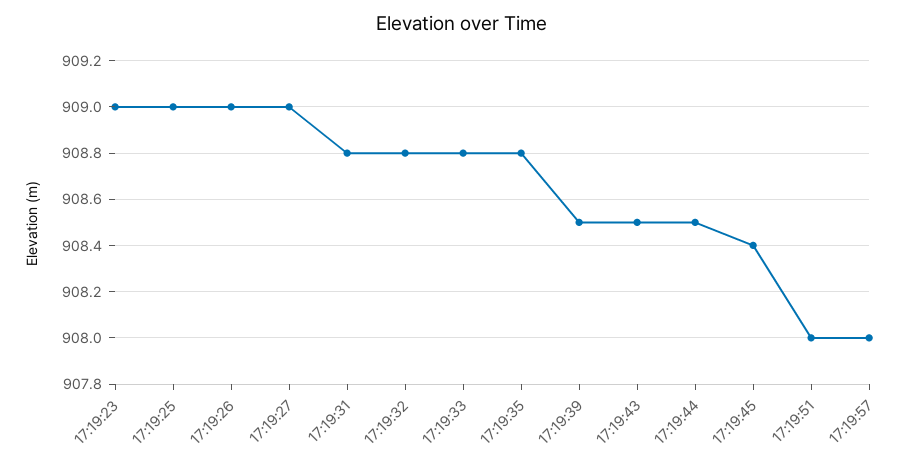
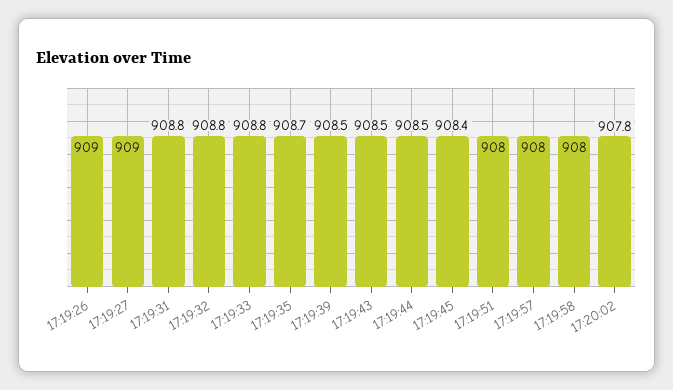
17:19:23: 909 -> none
17:19:25: 909 -> none
17:19:35: 908.8 -> 908.7
17:19:58: none -> 908
17:20:02: none -> 907.8

